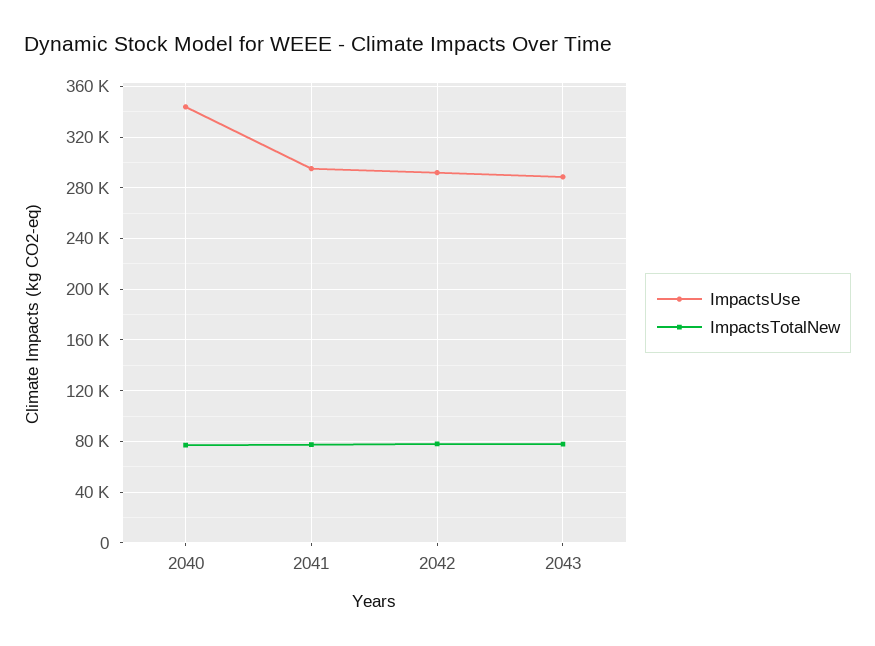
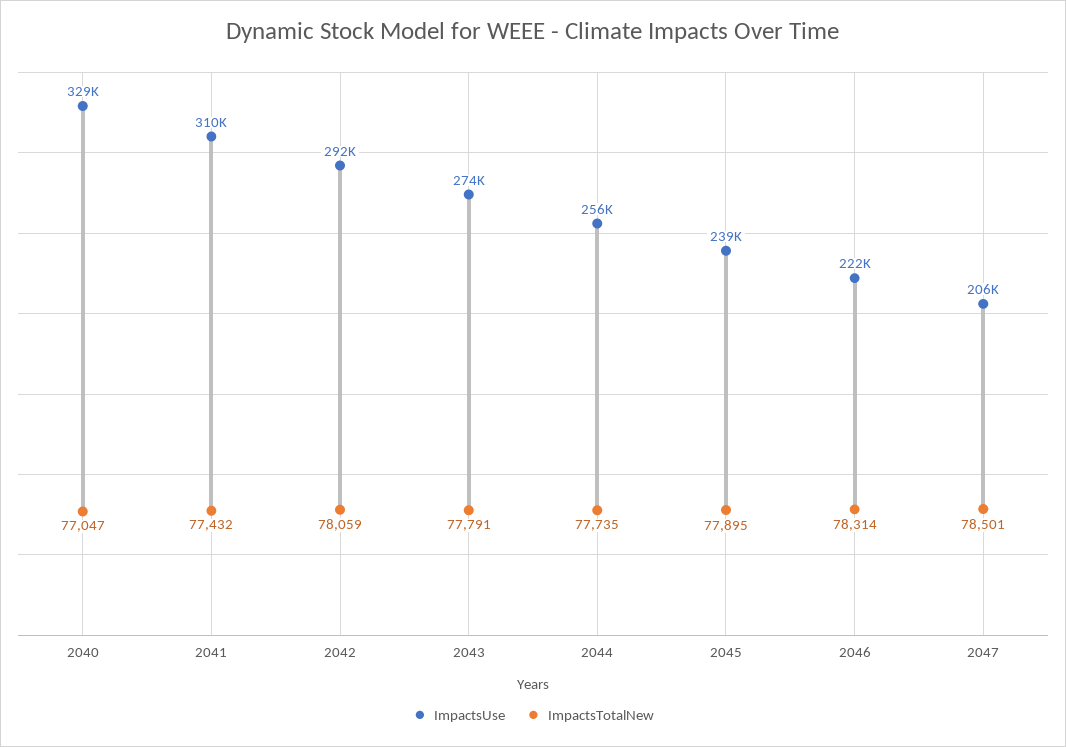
ImpactsUse, 2040: 345000 -> 329000
ImpactsUse, 2041: 295000 -> 310000
ImpactsUse, 2043: 290000 -> 274000
ImpactsUse, 2044: none -> 256000
ImpactsTotalNew, 2044: none -> 77735
ImpactsUse, 2045: none -> 239000
ImpactsTotalNew, 2045: none -> 77895
ImpactsUse, 2046: none -> 222000
ImpactsTotalNew, 2046: none -> 78314
ImpactsUse, 2047: none -> 206000
ImpactsTotalNew, 2047: none -> 78501

